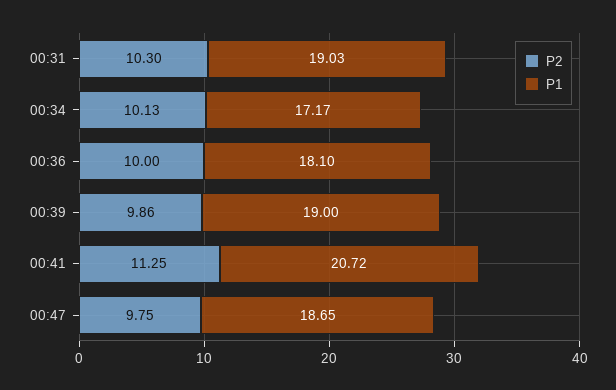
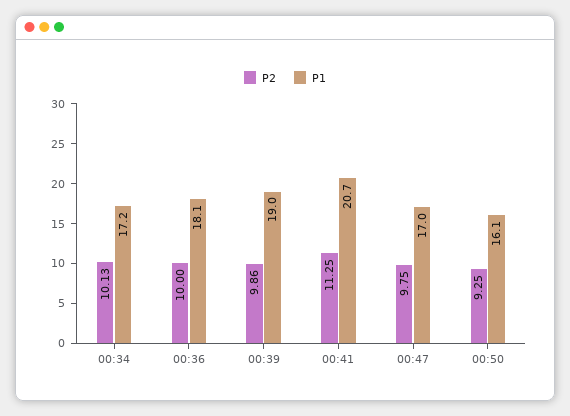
P2, 00:31: 10.3 -> none
P1, 00:31: 19.03 -> none
P1, 00:47: 18.65 -> 17
P2, 00:50: none -> 9.25
P1, 00:50: none -> 16.1

